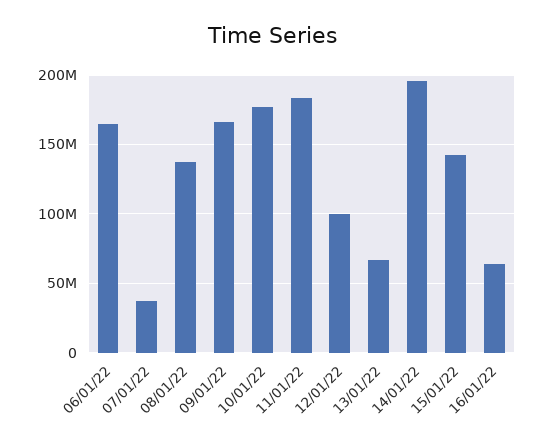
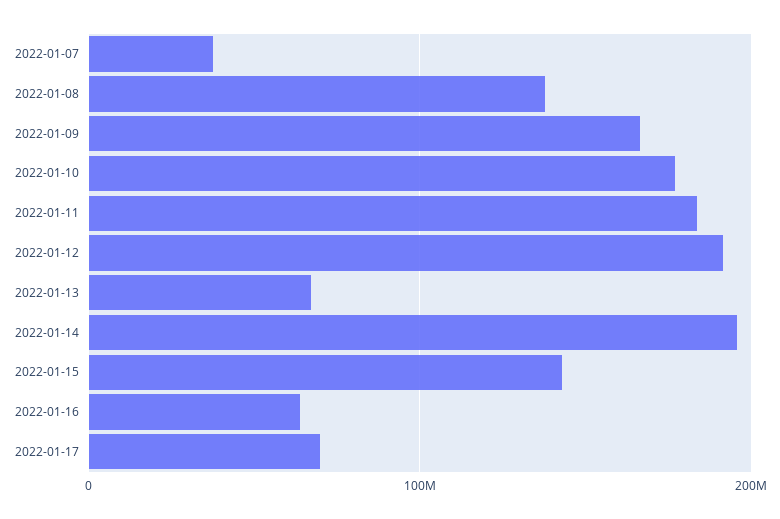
06/01/22: 165000000 -> none
12/01/22: 100000000 -> 190000000
2022-01-17: none -> 70000000

